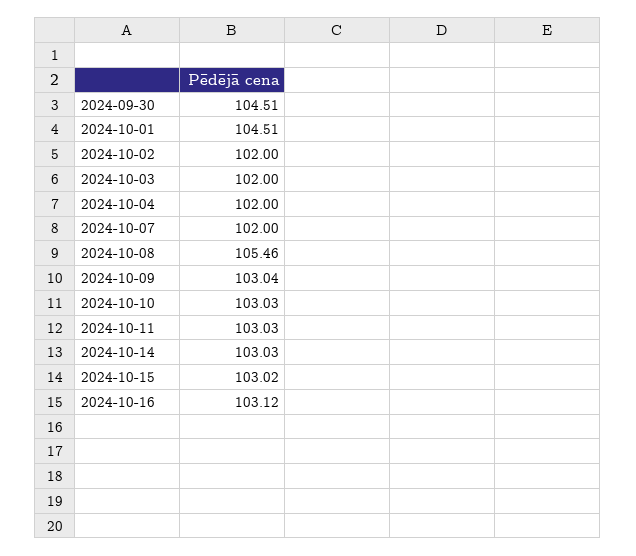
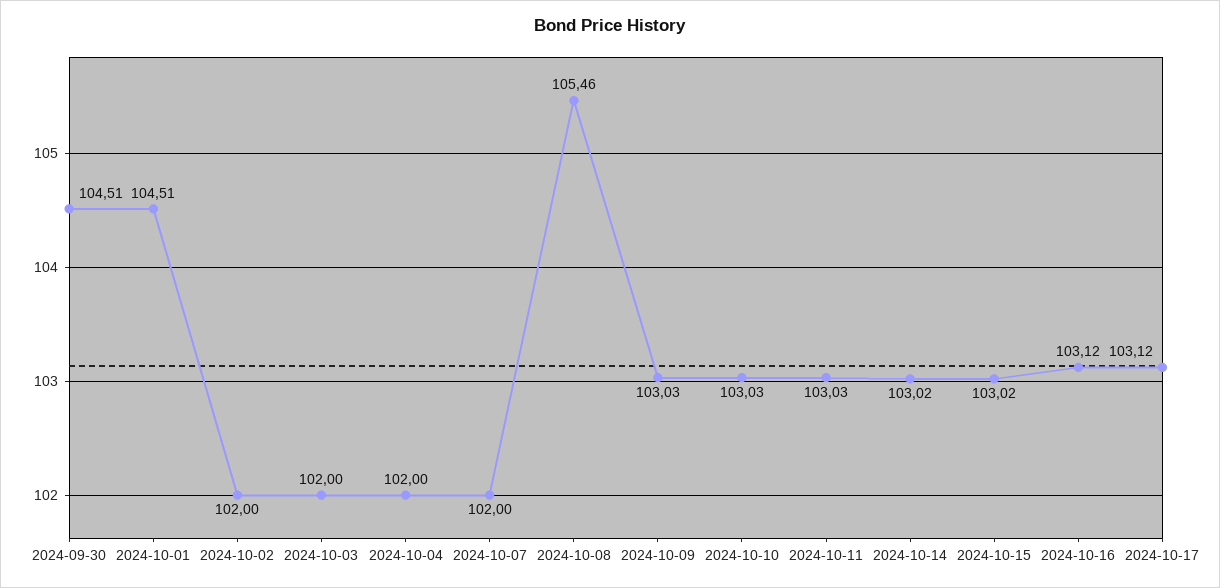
2024-10-09: 103.04 -> 103.03
2024-10-14: 103.03 -> 103.02
2024-10-17: none -> 103.12

